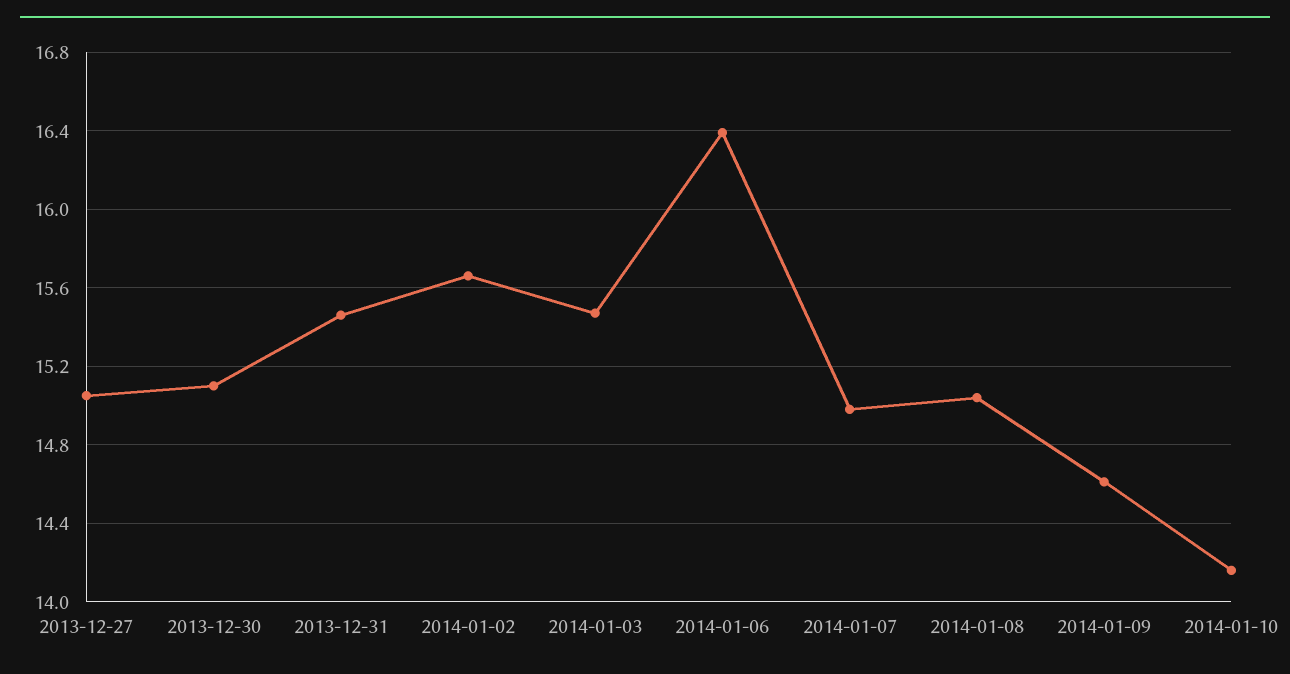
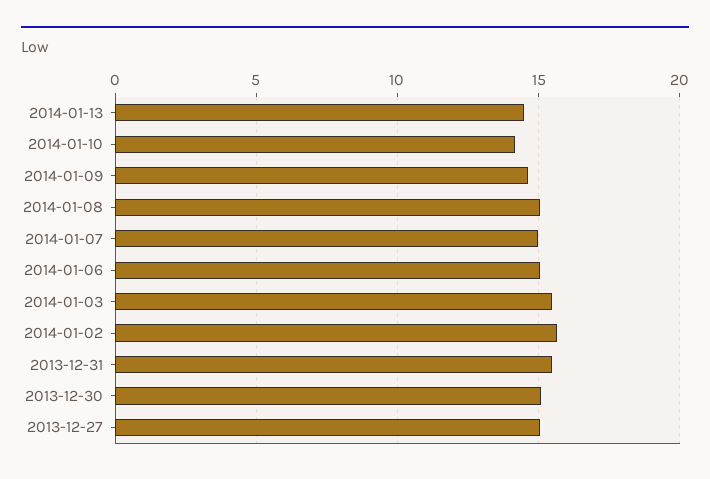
2014-01-06: 16.4 -> 15
2014-01-13: none -> 14.5

